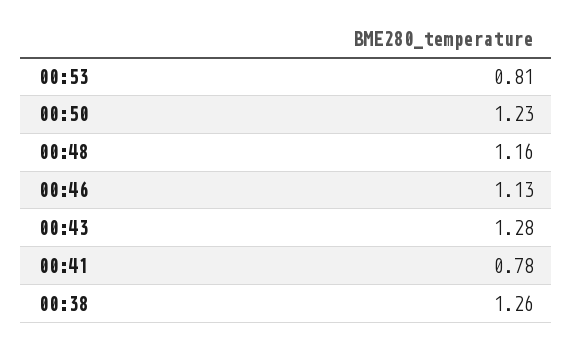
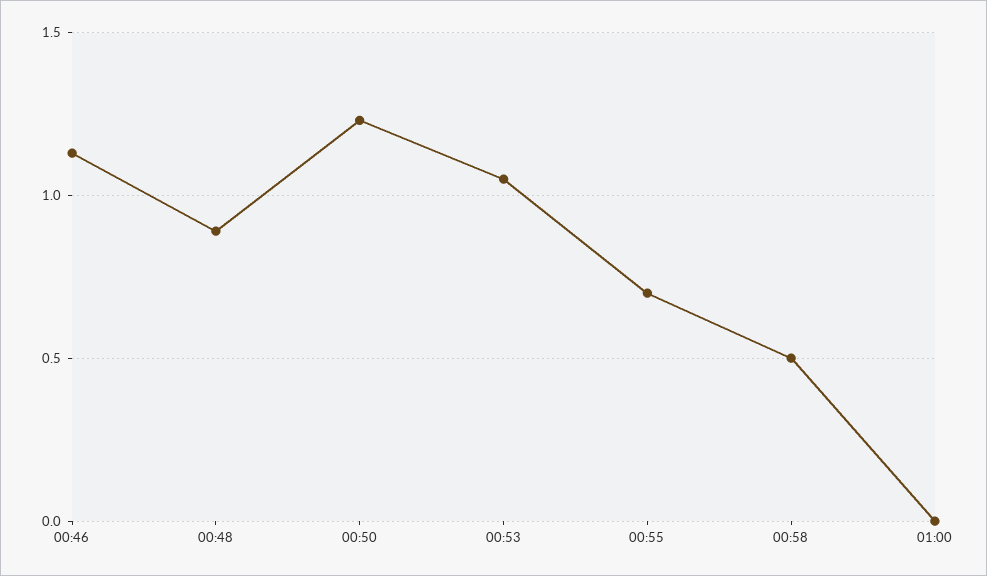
00:53: 0.81 -> 1.05
00:48: 1.16 -> 0.9
00:43: 1.28 -> none
00:41: 0.78 -> none
00:38: 1.26 -> none
00:55: none -> 0.7
00:58: none -> 0.5
01:00: none -> 0

